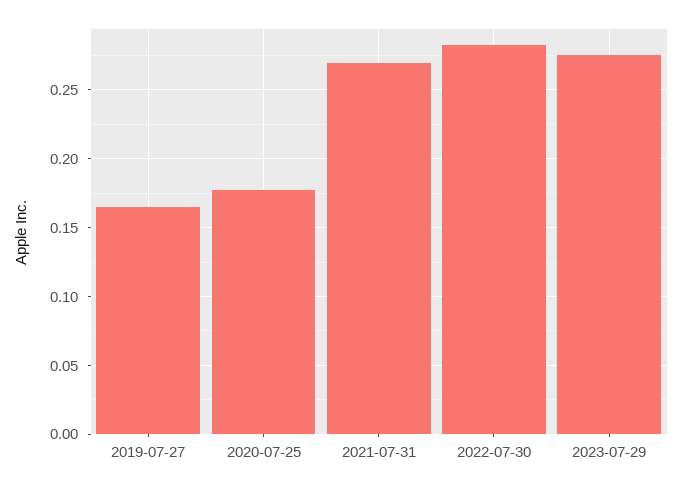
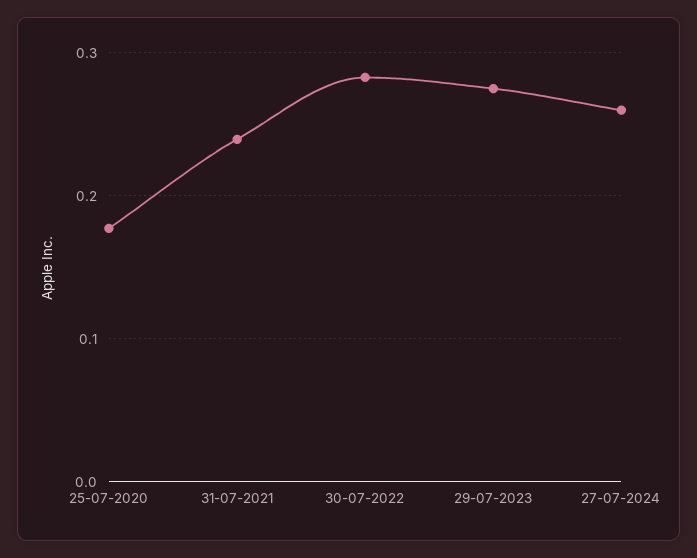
2019-07-27: 0.165 -> none
2021-07-31: 0.27 -> 0.24
27-07-2024: none -> 0.26

